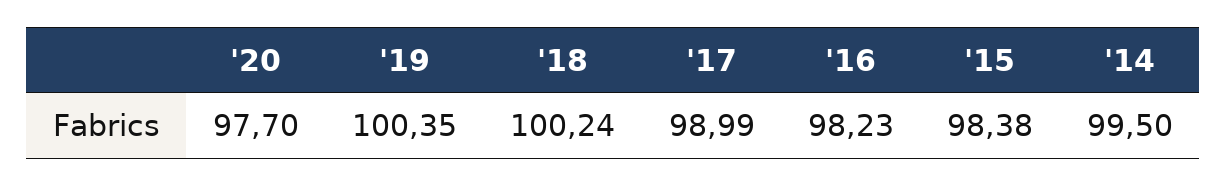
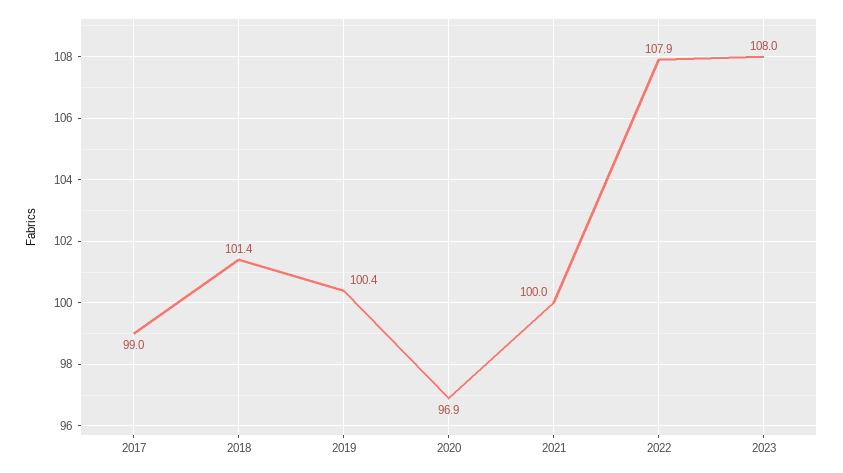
'20: 97.7 -> 96.9
'18: 100.24 -> 101.4
'16: 98.23 -> none
'15: 98.38 -> none
'14: 99.5 -> none
2021: none -> 100
2022: none -> 107.9
2023: none -> 108

